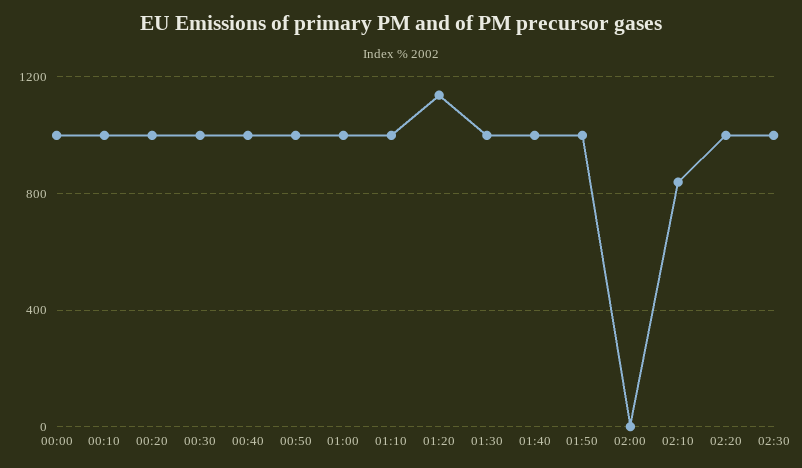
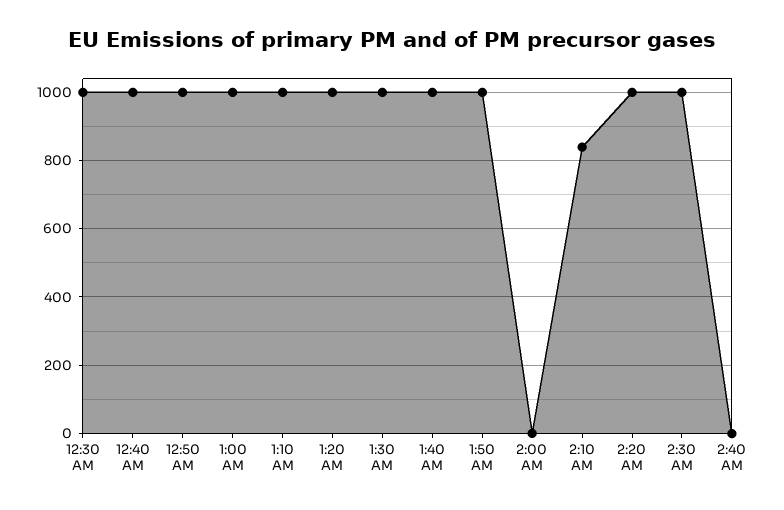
00:00: 1000 -> none
00:10: 1000 -> none
00:20: 1000 -> none
01:20: 1150 -> 1000
2:40 AM: none -> 0

